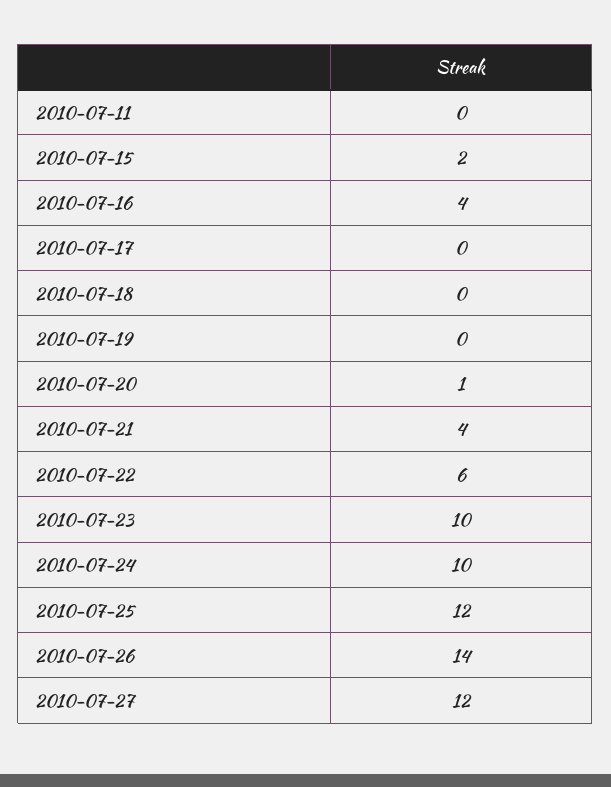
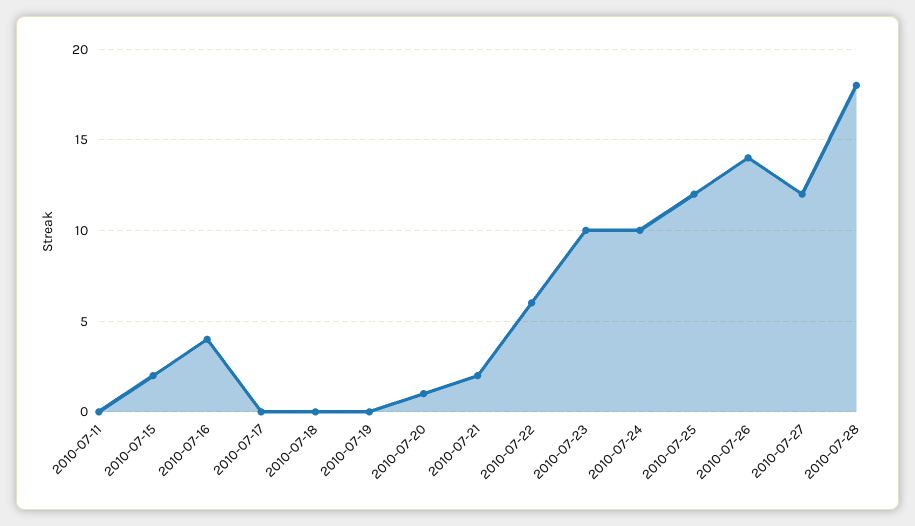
2010-07-21: 4 -> 2
2010-07-28: none -> 18

